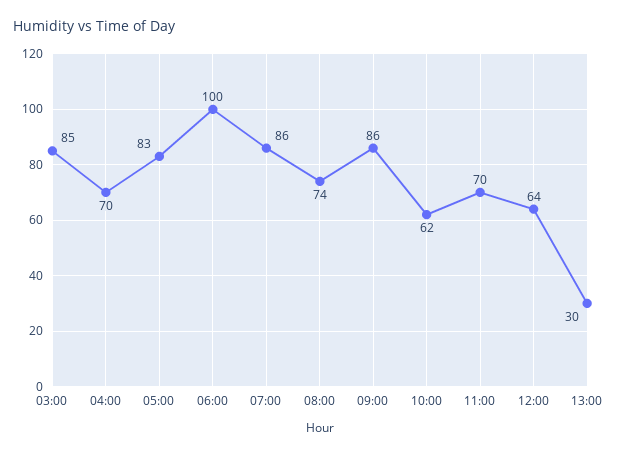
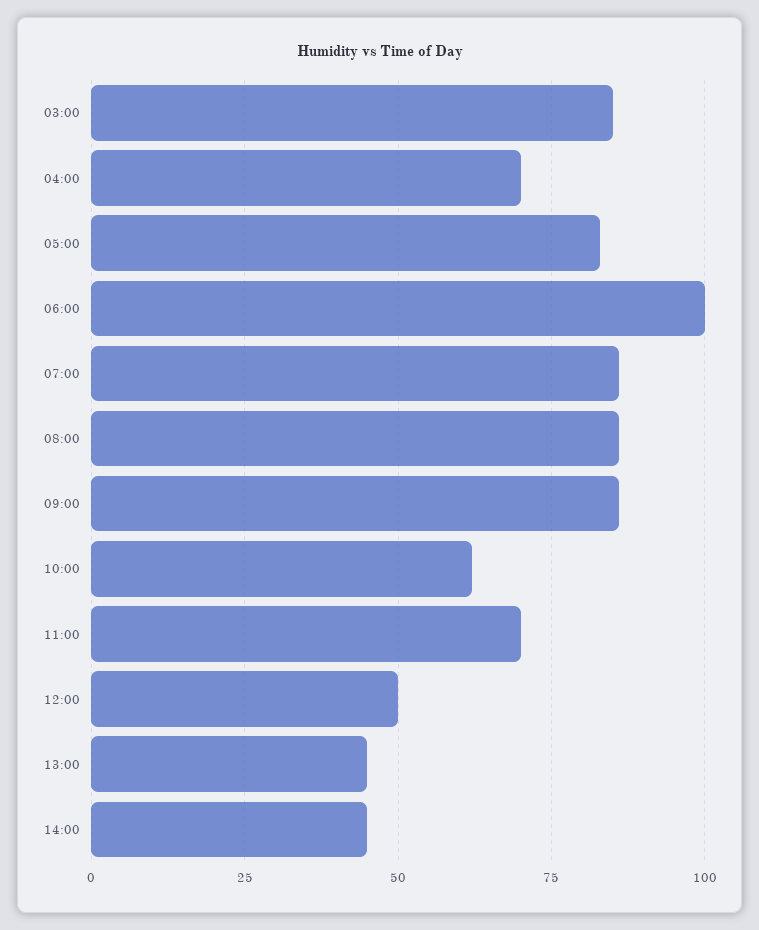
08:00: 74 -> 85
12:00: 64 -> 50
13:00: 30 -> 45
14:00: none -> 45

